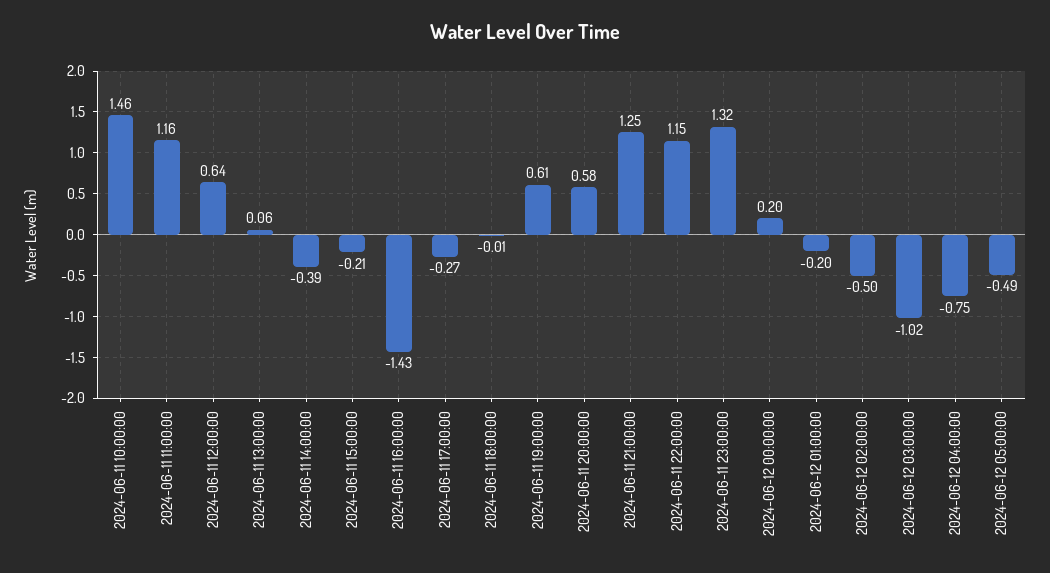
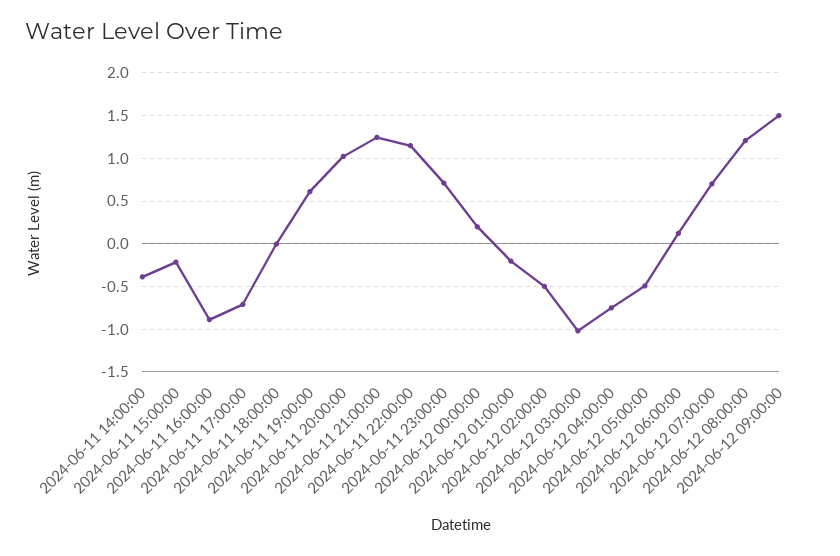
2024-06-11 10:00:00: 1.46 -> none
2024-06-11 11:00:00: 1.16 -> none
2024-06-11 12:00:00: 0.64 -> none
2024-06-11 13:00:00: 0.06 -> none
2024-06-11 16:00:00: -1.43 -> -0.9
2024-06-11 17:00:00: -0.27 -> -0.7
2024-06-11 20:00:00: 0.58 -> 1
2024-06-11 23:00:00: 1.32 -> 0.7
2024-06-12 06:00:00: none -> 0.1
2024-06-12 07:00:00: none -> 0.7
2024-06-12 08:00:00: none -> 1.2
2024-06-12 09:00:00: none -> 1.5

